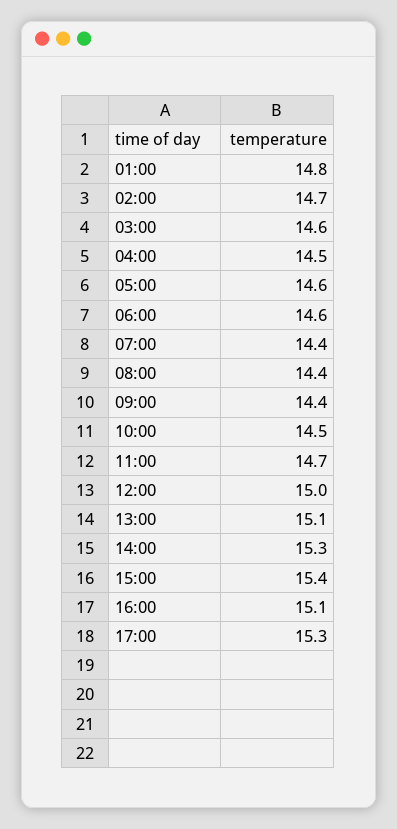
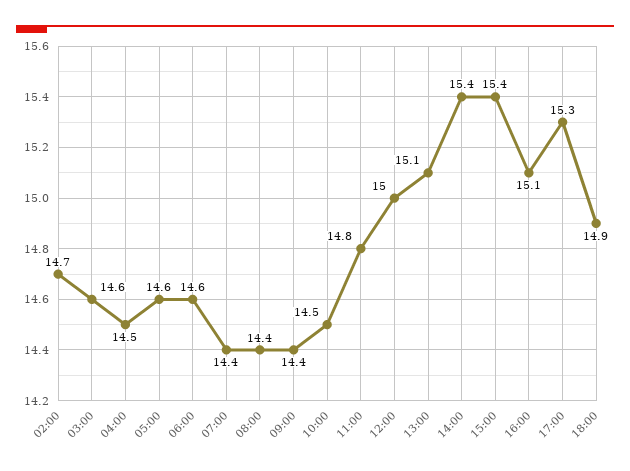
01:00: 14.8 -> none
11:00: 14.7 -> 14.8
14:00: 15.3 -> 15.4
18:00: none -> 14.9

